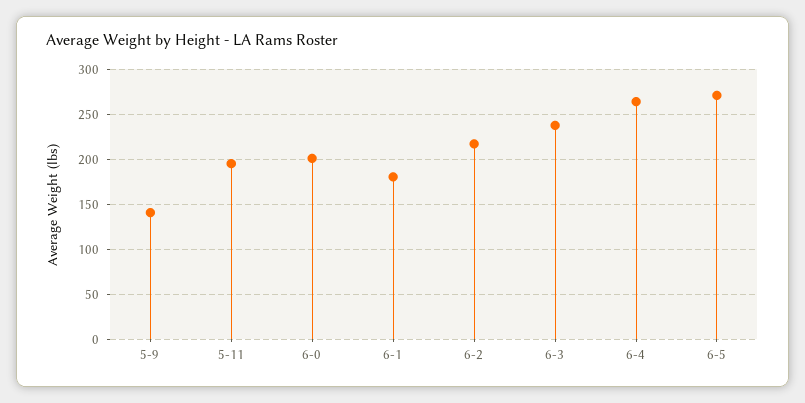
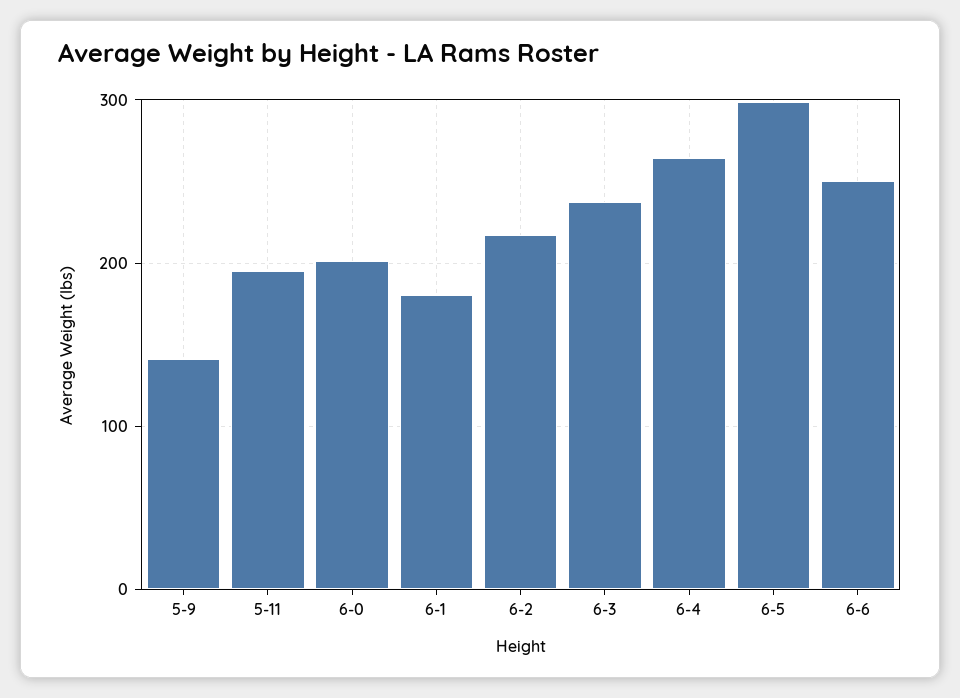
6-5: 270 -> 300
6-6: none -> 250

